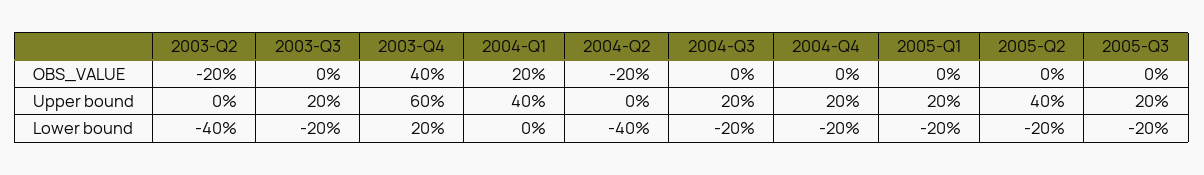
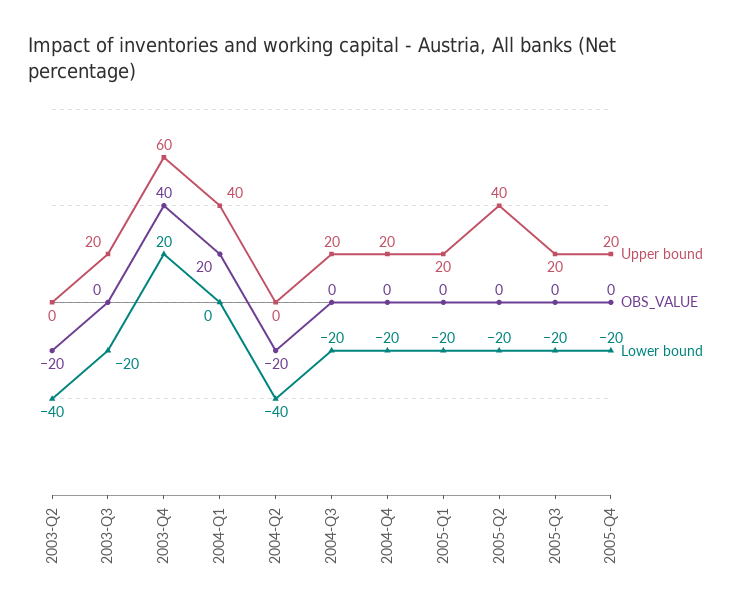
Upper bound, 2005-Q4: none -> 20
OBS_VALUE, 2005-Q4: none -> 0
Lower bound, 2005-Q4: none -> -20

